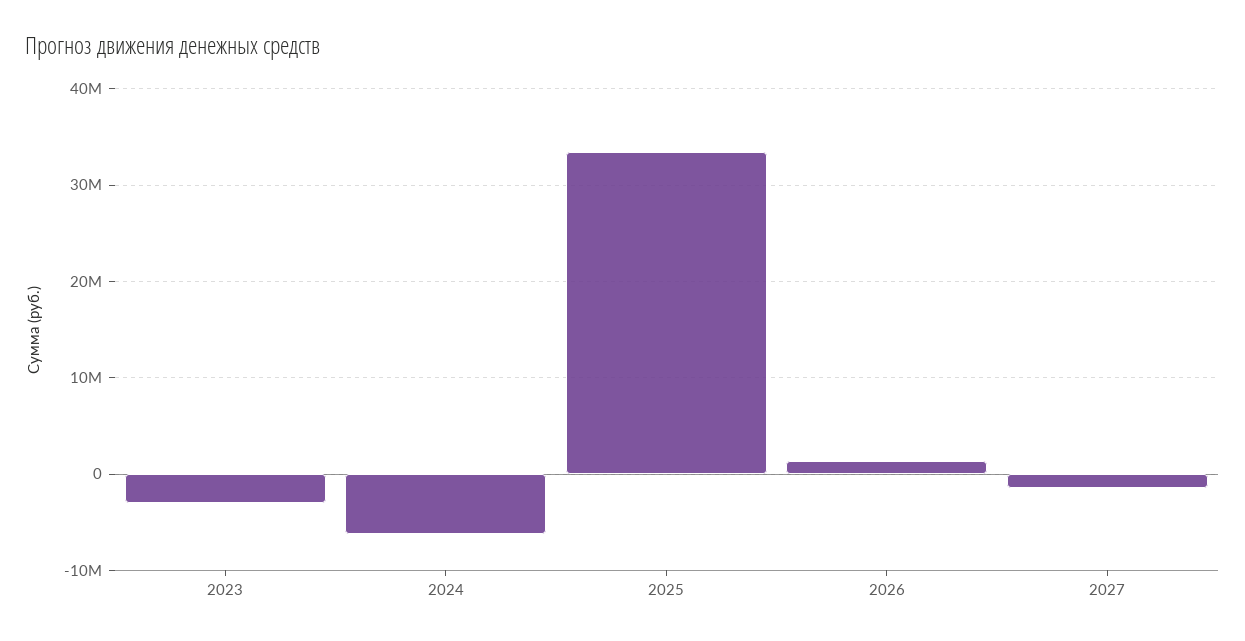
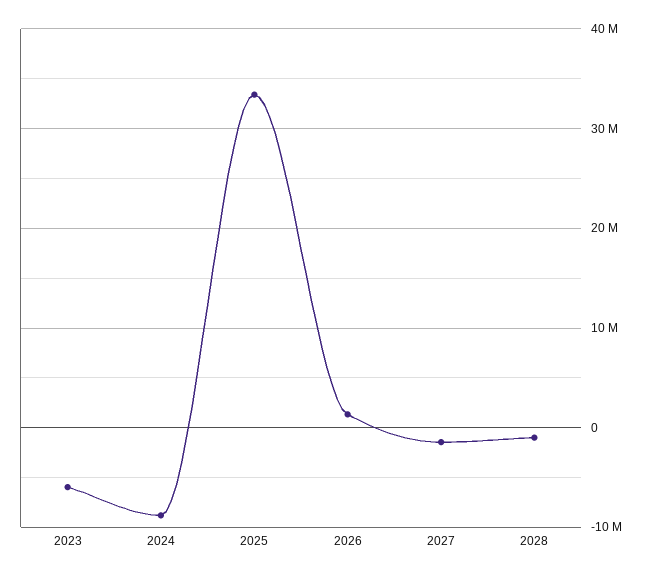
2023: -3000000 -> -6000000
2024: -6000000 -> -9000000
2028: none -> -1000000

